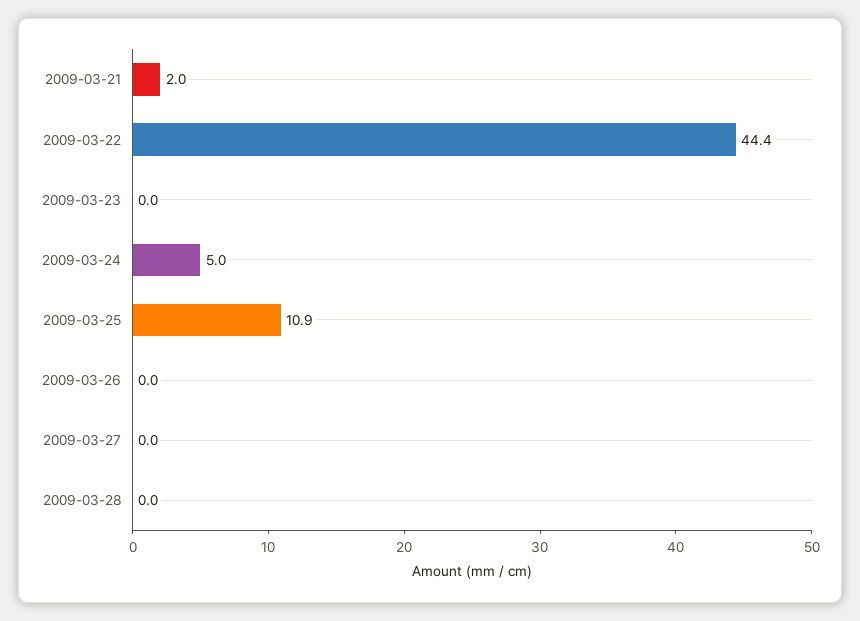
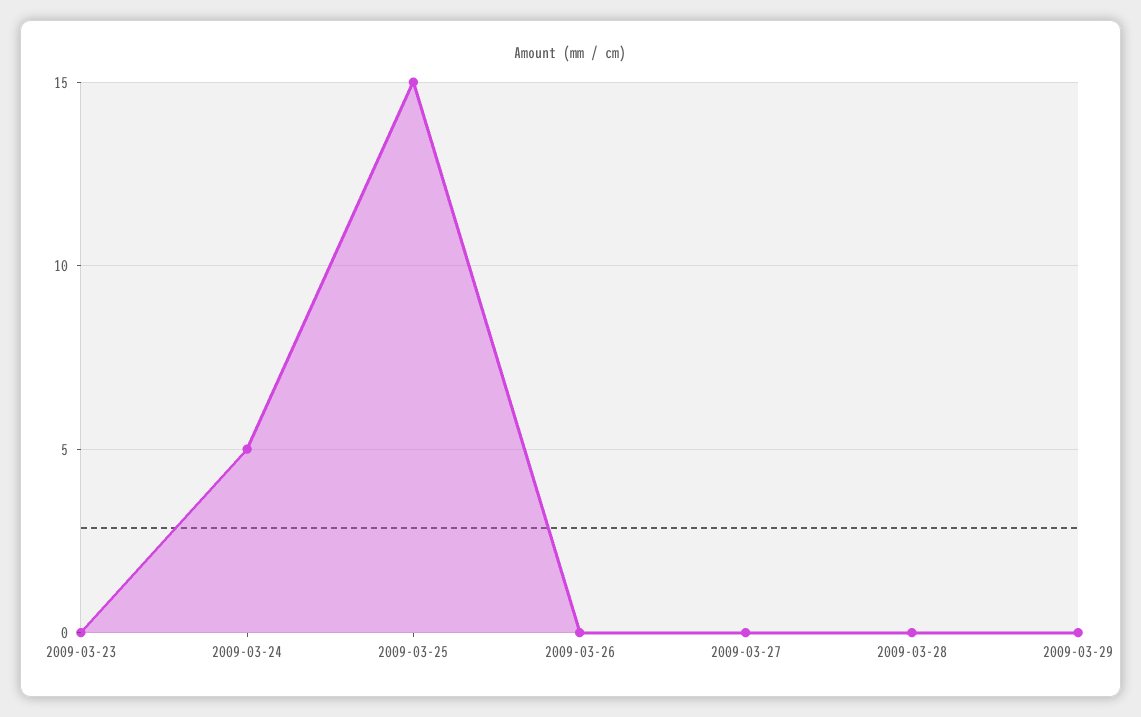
2009-03-21: 2 -> none
2009-03-22: 44.4 -> none
2009-03-25: 10.9 -> 15
2009-03-29: none -> 0

